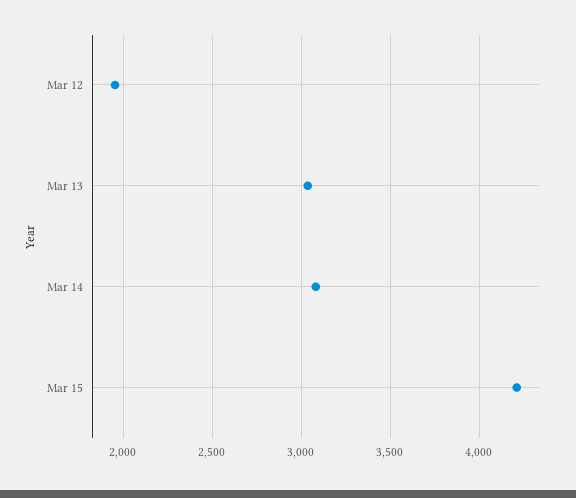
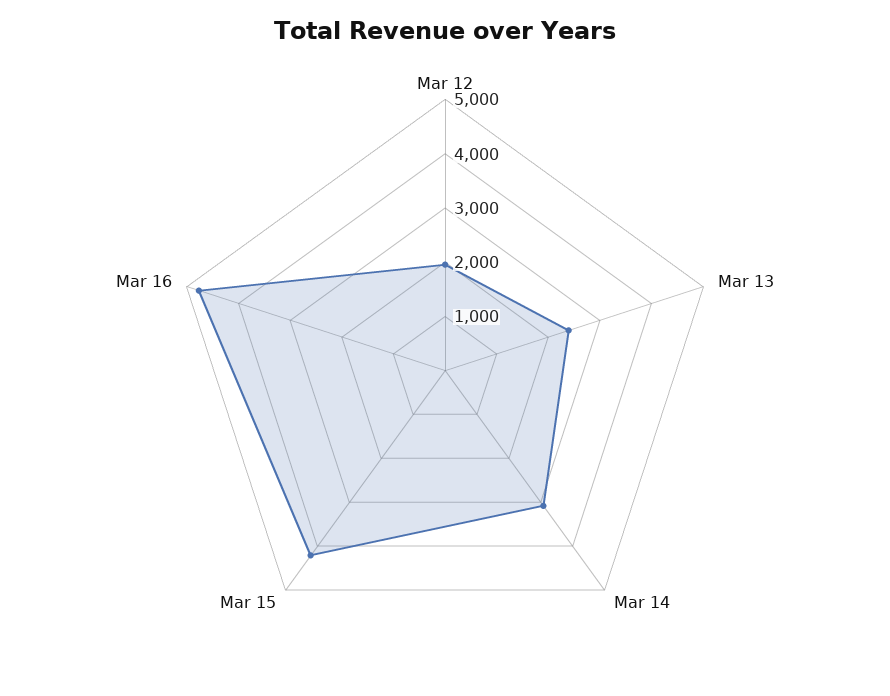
Mar 13: 3050 -> 2400
Mar 16: none -> 4800

